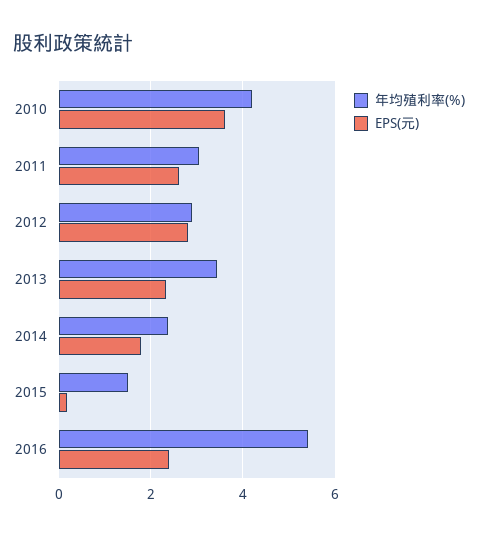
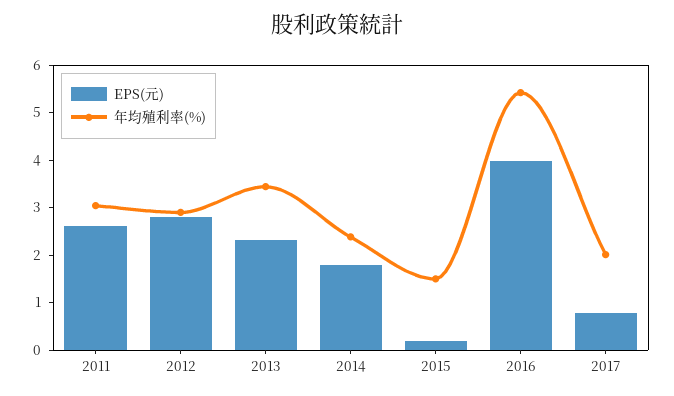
年均殖利率(%), 2010: 4.2 -> none
EPS(元), 2010: 3.6 -> none
EPS(元), 2016: 2.4 -> 4
EPS(元), 2017: none -> 0.8
年均殖利率(%), 2017: none -> 2

